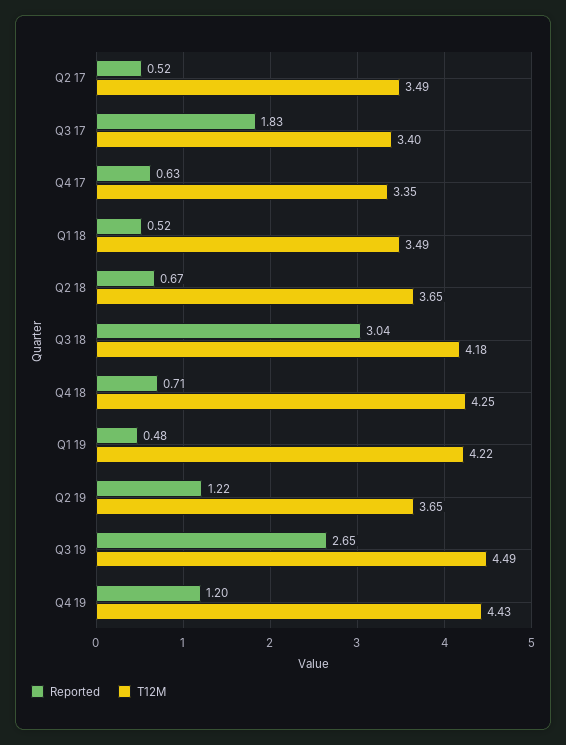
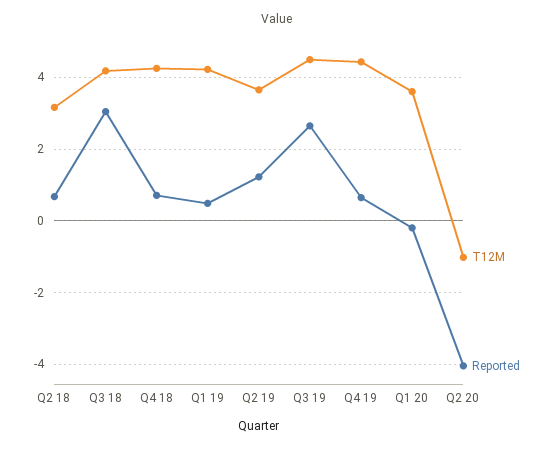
Reported, Q2 17: 0.52 -> none
T12M, Q2 17: 3.49 -> none
Reported, Q3 17: 1.83 -> none
T12M, Q3 17: 3.4 -> none
Reported, Q4 17: 0.63 -> none
T12M, Q4 17: 3.35 -> none
Reported, Q1 18: 0.52 -> none
T12M, Q1 18: 3.49 -> none
T12M, Q2 18: 3.65 -> 3.2
Reported, Q4 19: 1.2 -> 0.6
T12M, Q1 20: none -> 3.6
Reported, Q1 20: none -> -0.2
T12M, Q2 20: none -> -1
Reported, Q2 20: none -> -4

